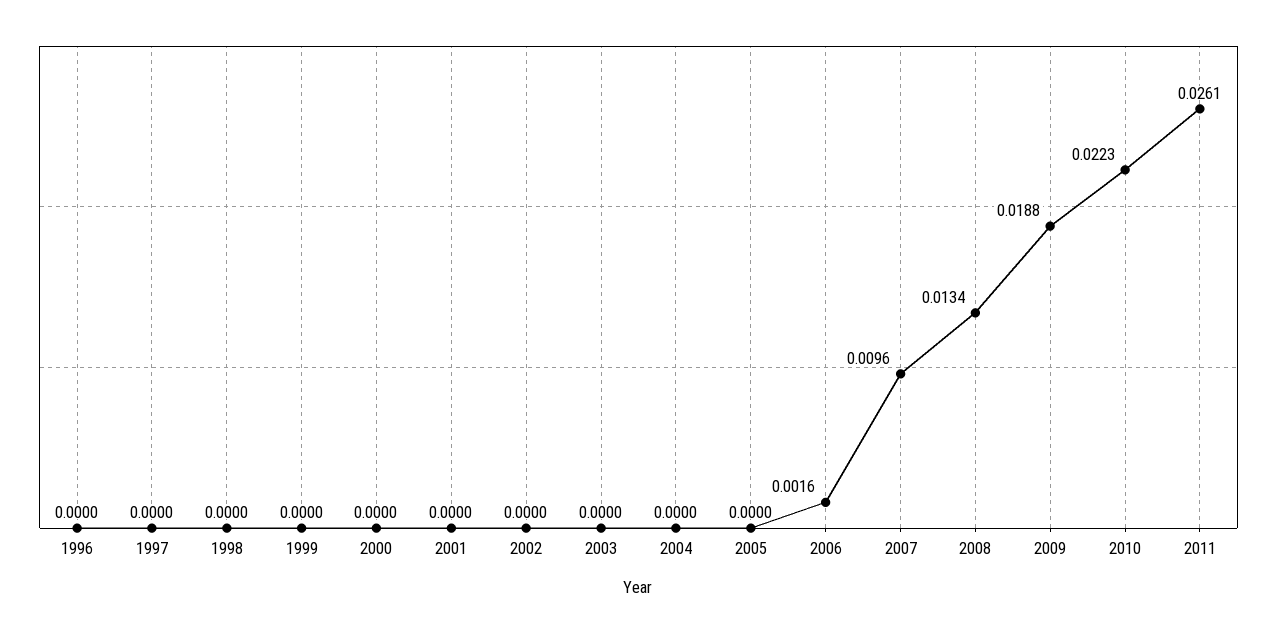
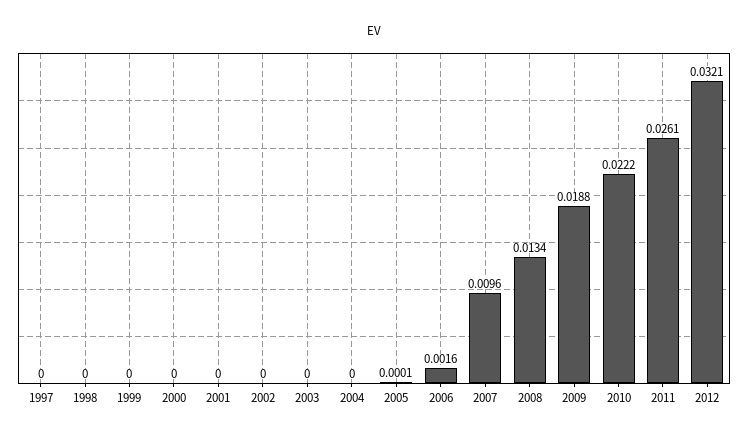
1996: 0 -> none
2005: 0 -> 0.0001
2010: 0.0223 -> 0.0222
2012: none -> 0.0321

